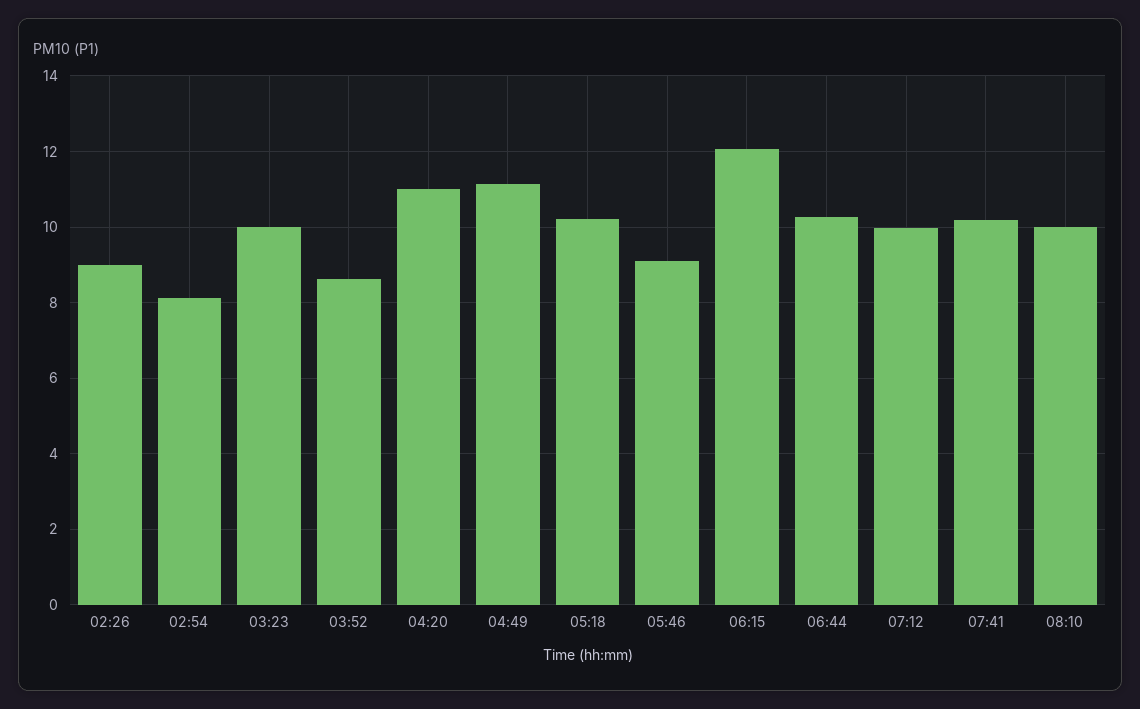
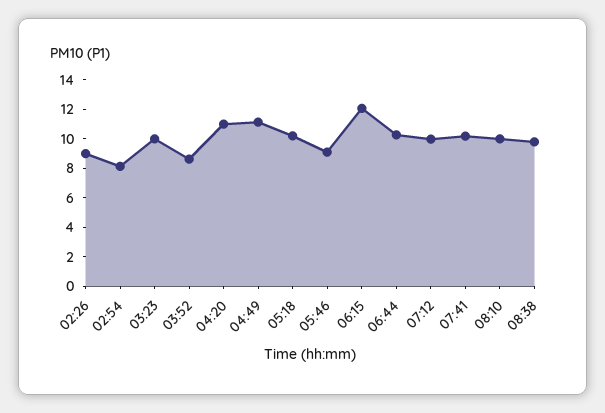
08:38: none -> 10

